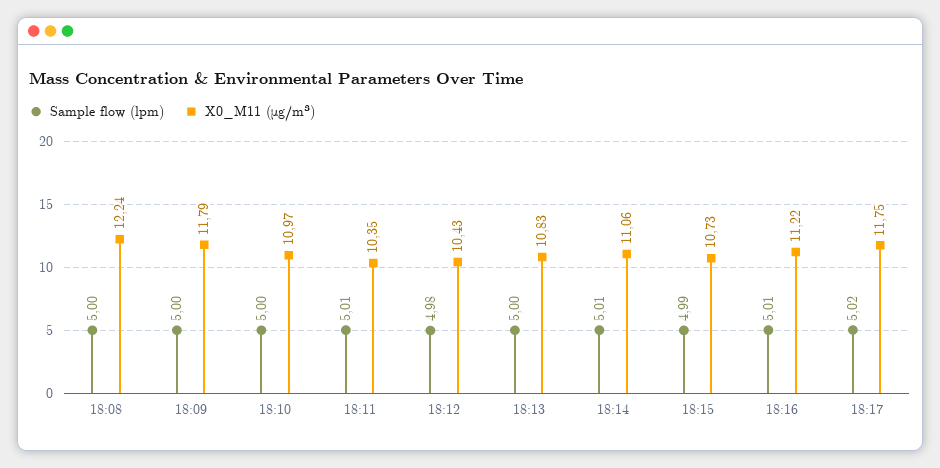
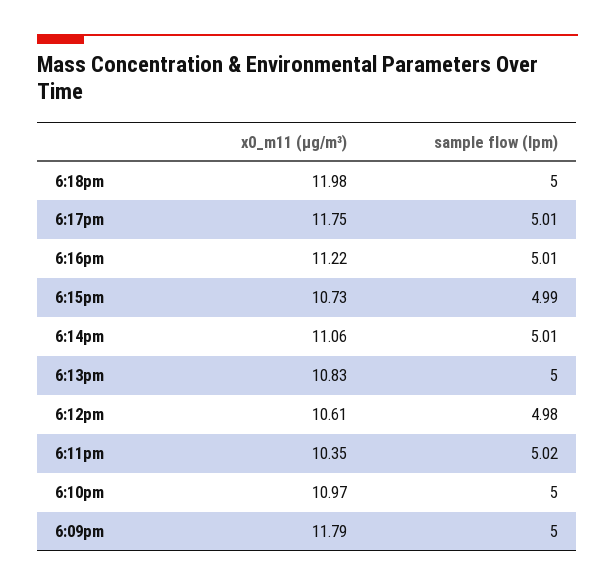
Sample flow (lpm), 18:08: 5 -> none
X0_M11 (μg/m³), 18:08: 12.24 -> none
Sample flow (lpm), 18:11: 5.01 -> 5.02
X0_M11 (μg/m³), 18:12: 10.43 -> 10.61
Sample flow (lpm), 18:17: 5.02 -> 5.01
X0_M11 (μg/m³), 6:18pm: none -> 11.98
Sample flow (lpm), 6:18pm: none -> 5

